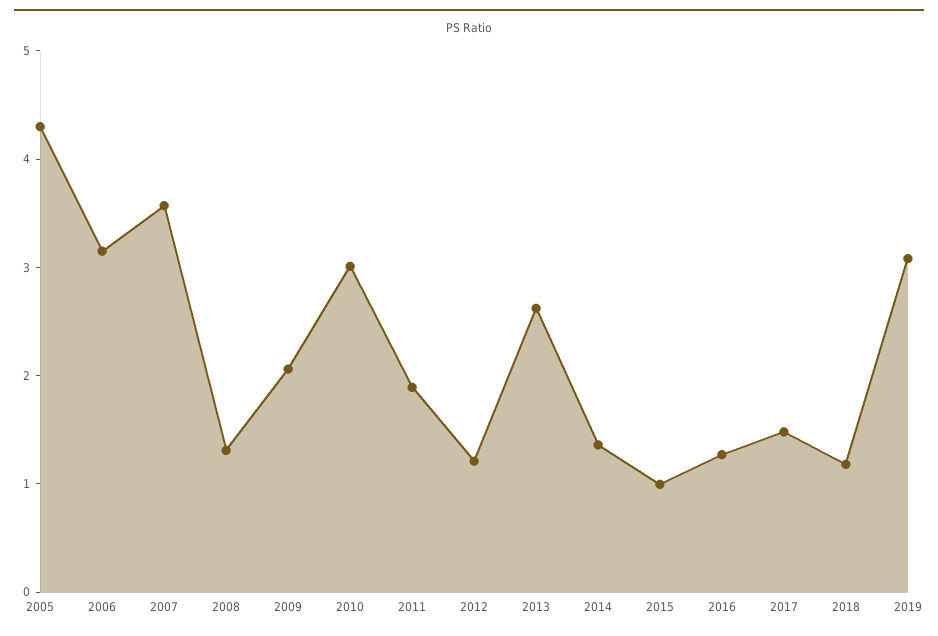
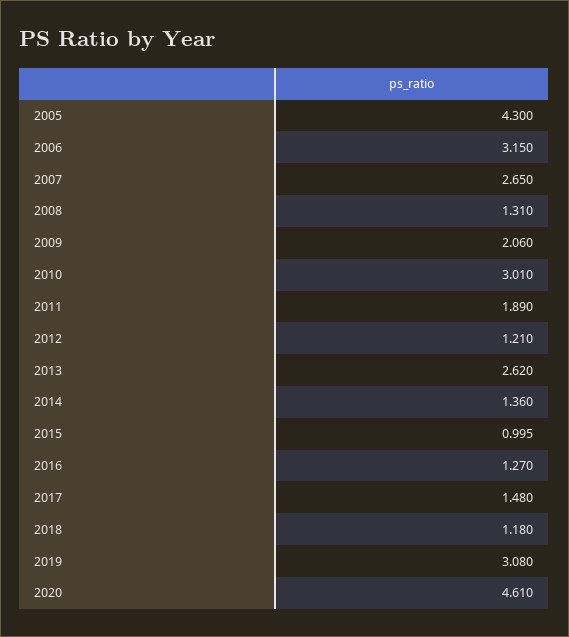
2007: 3.6 -> 2.65
2020: none -> 4.61

